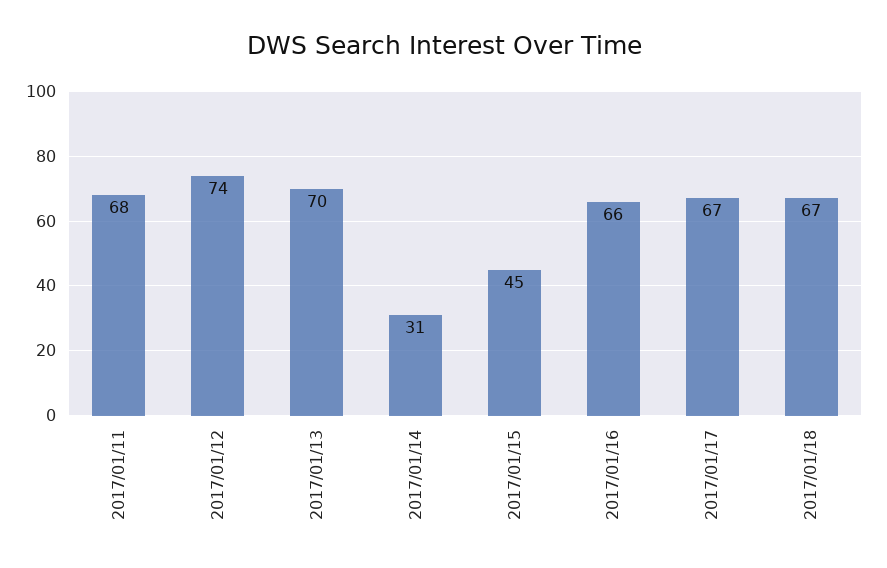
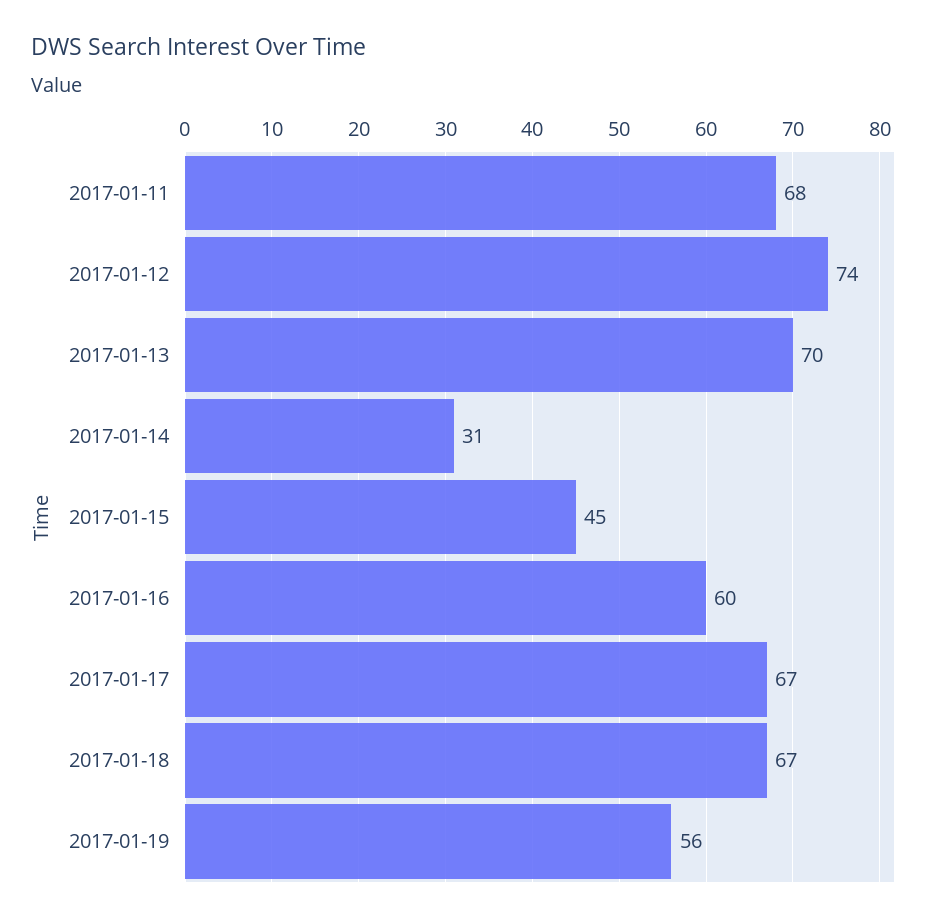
2017/01/16: 66 -> 60
2017-01-19: none -> 56

